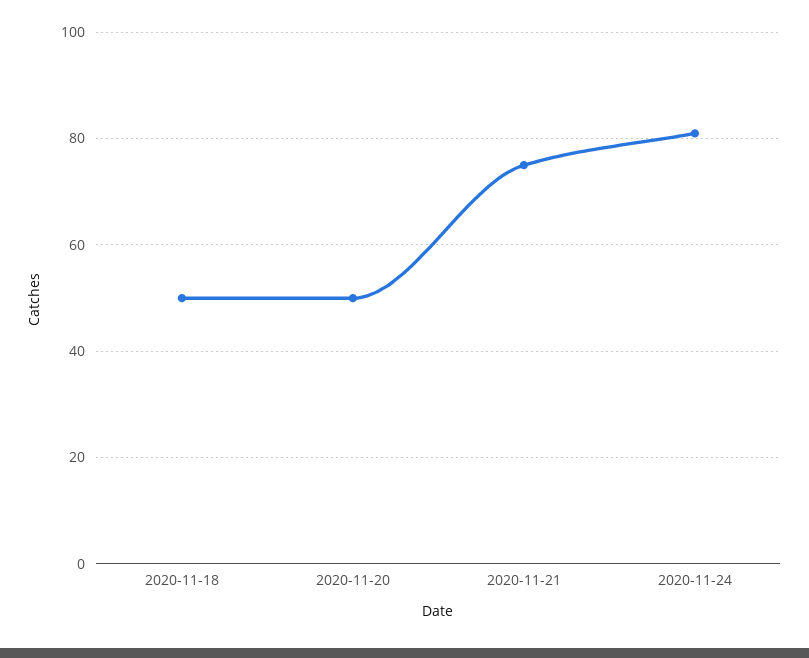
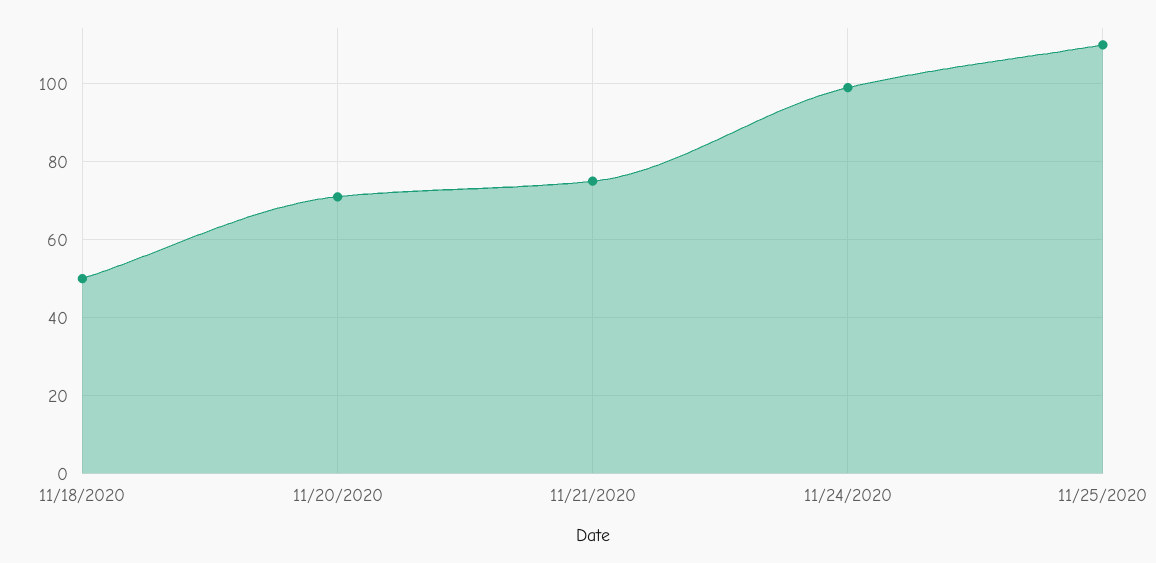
2020-11-20: 50 -> 70
2020-11-24: 80 -> 100
11/25/2020: none -> 110

